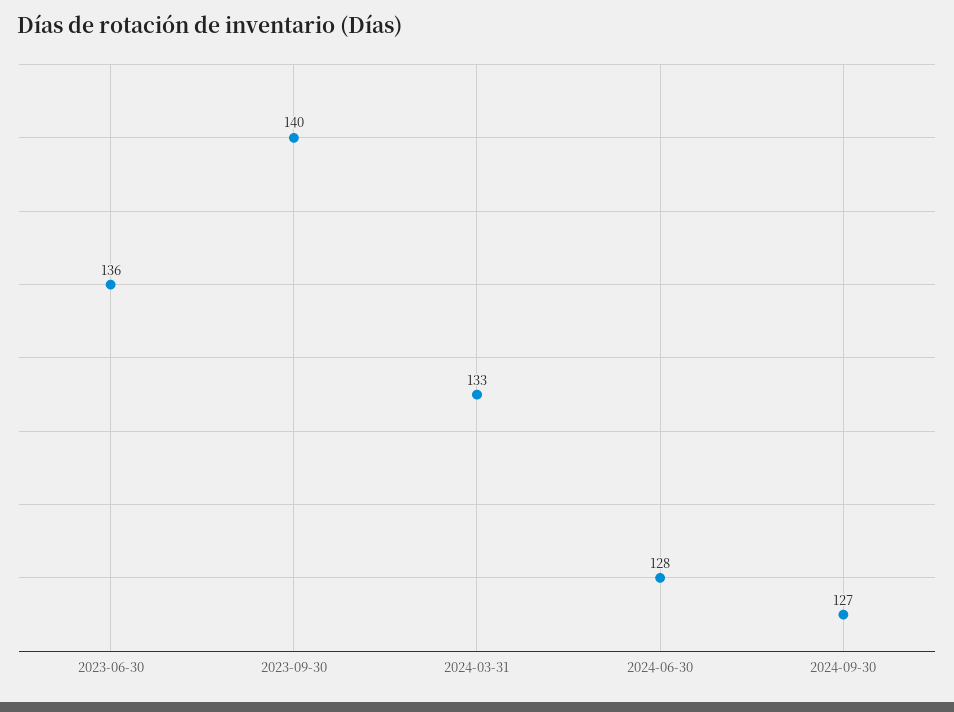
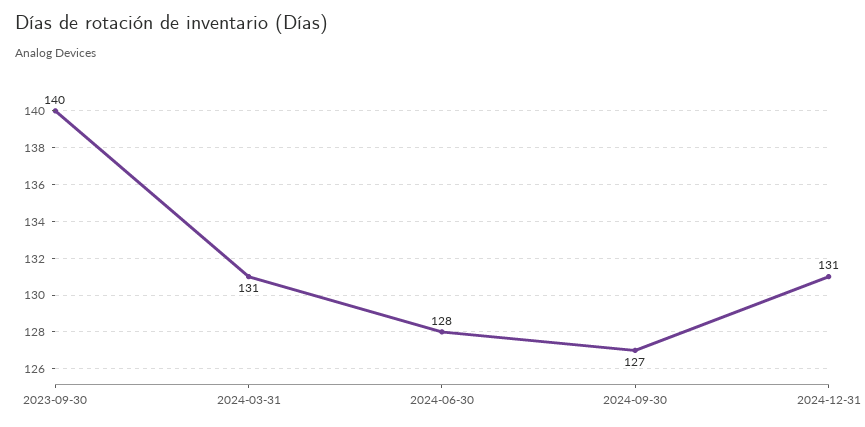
2023-06-30: 136 -> none
2024-03-31: 133 -> 131
2024-12-31: none -> 131

